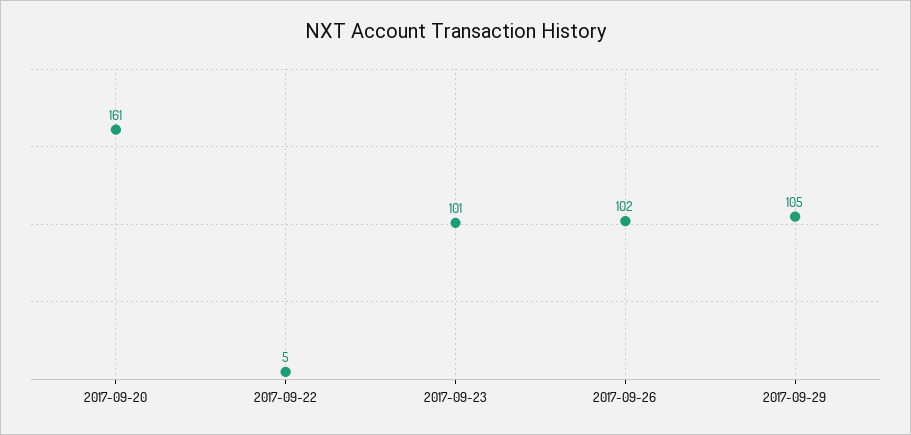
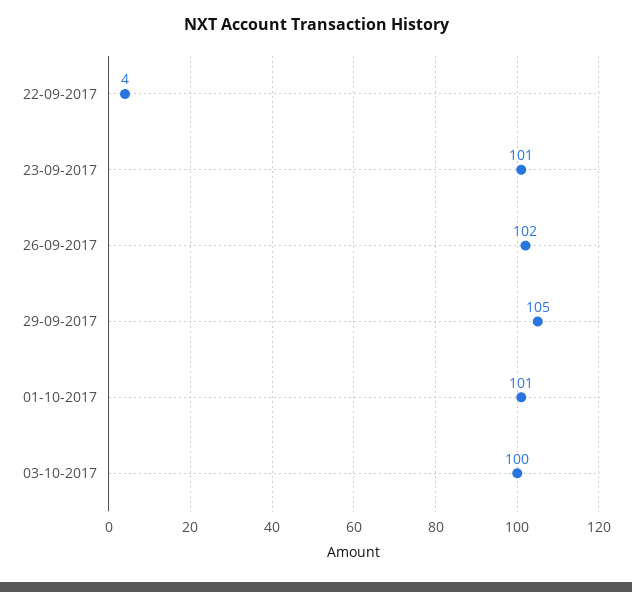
2017-09-20: 161 -> none
2017-09-22: 5 -> 4
01-10-2017: none -> 101
03-10-2017: none -> 100

